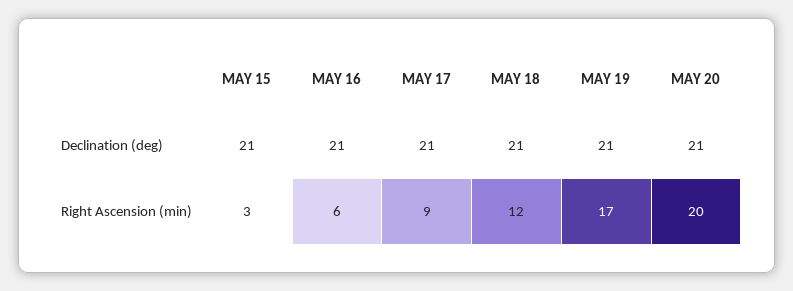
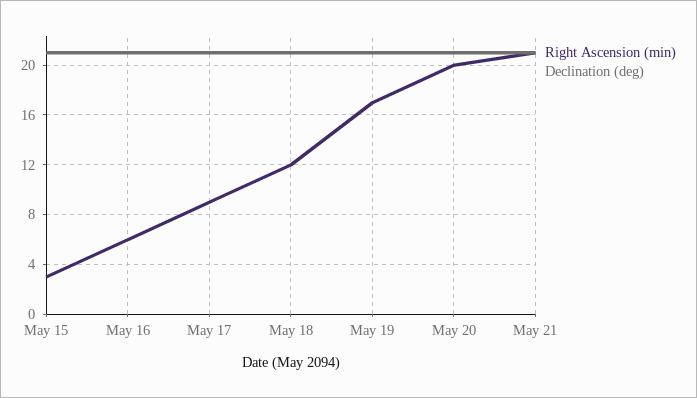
Right Ascension (min), May 21: none -> 21
Declination (deg), May 21: none -> 21

